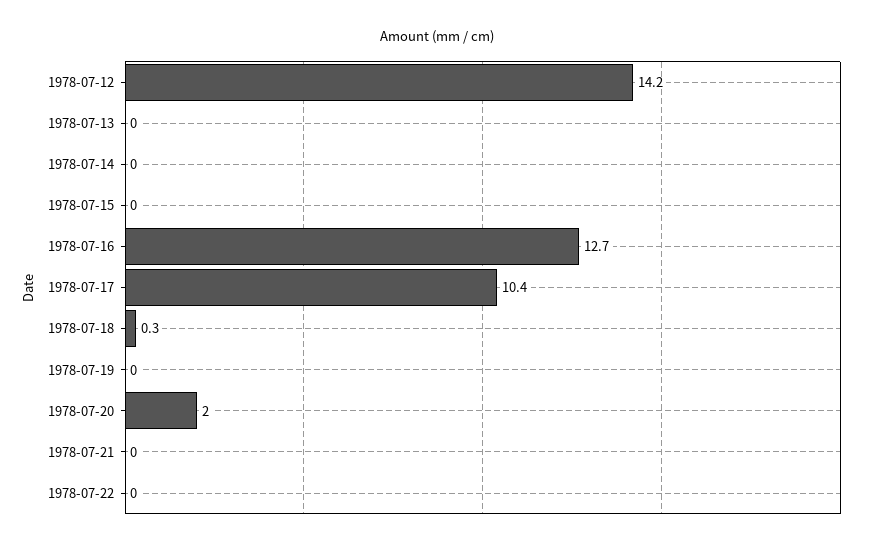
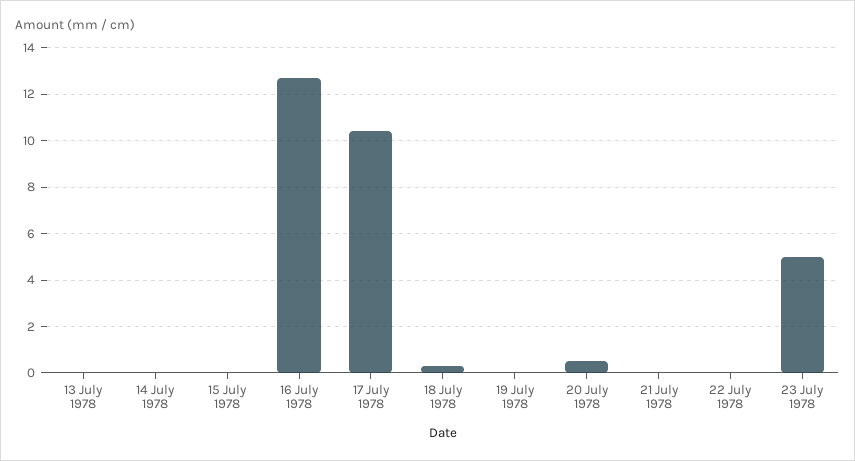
1978-07-12: 14.2 -> none
1978-07-20: 2 -> 0.5
23 July 1978: none -> 5

